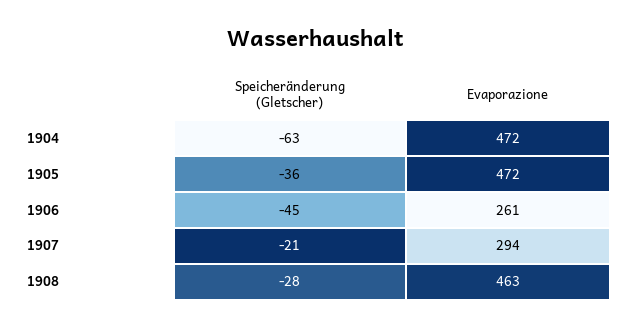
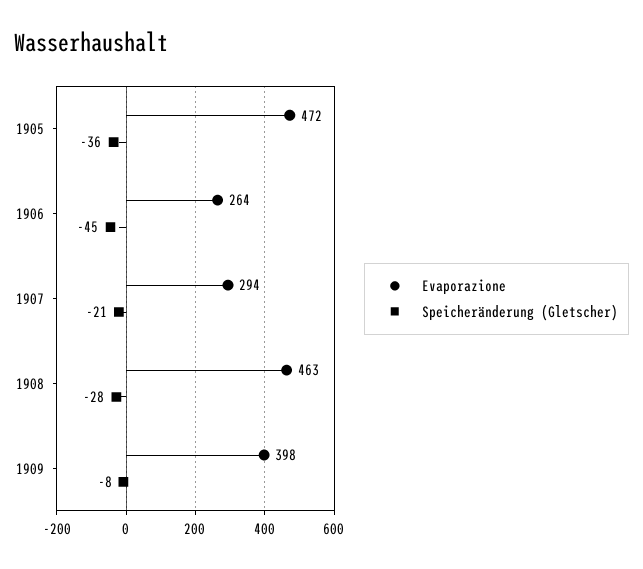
Speicheränderung (Gletscher), 1904: -63 -> none
Evaporazione, 1904: 472 -> none
Evaporazione, 1906: 261 -> 264
Evaporazione, 1909: none -> 398
Speicheränderung (Gletscher), 1909: none -> -8

